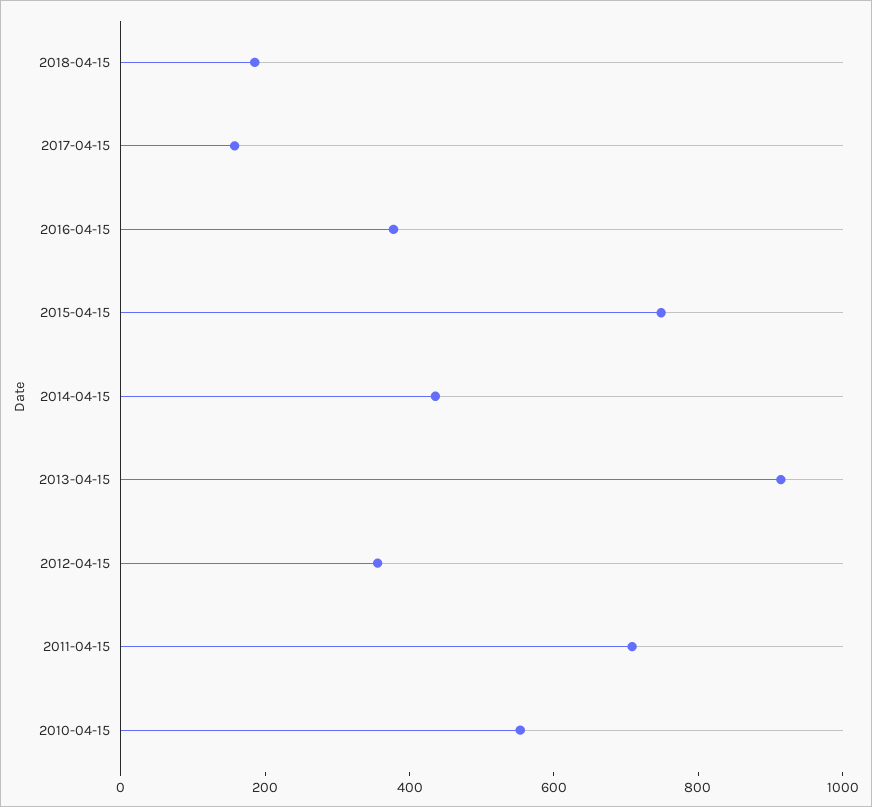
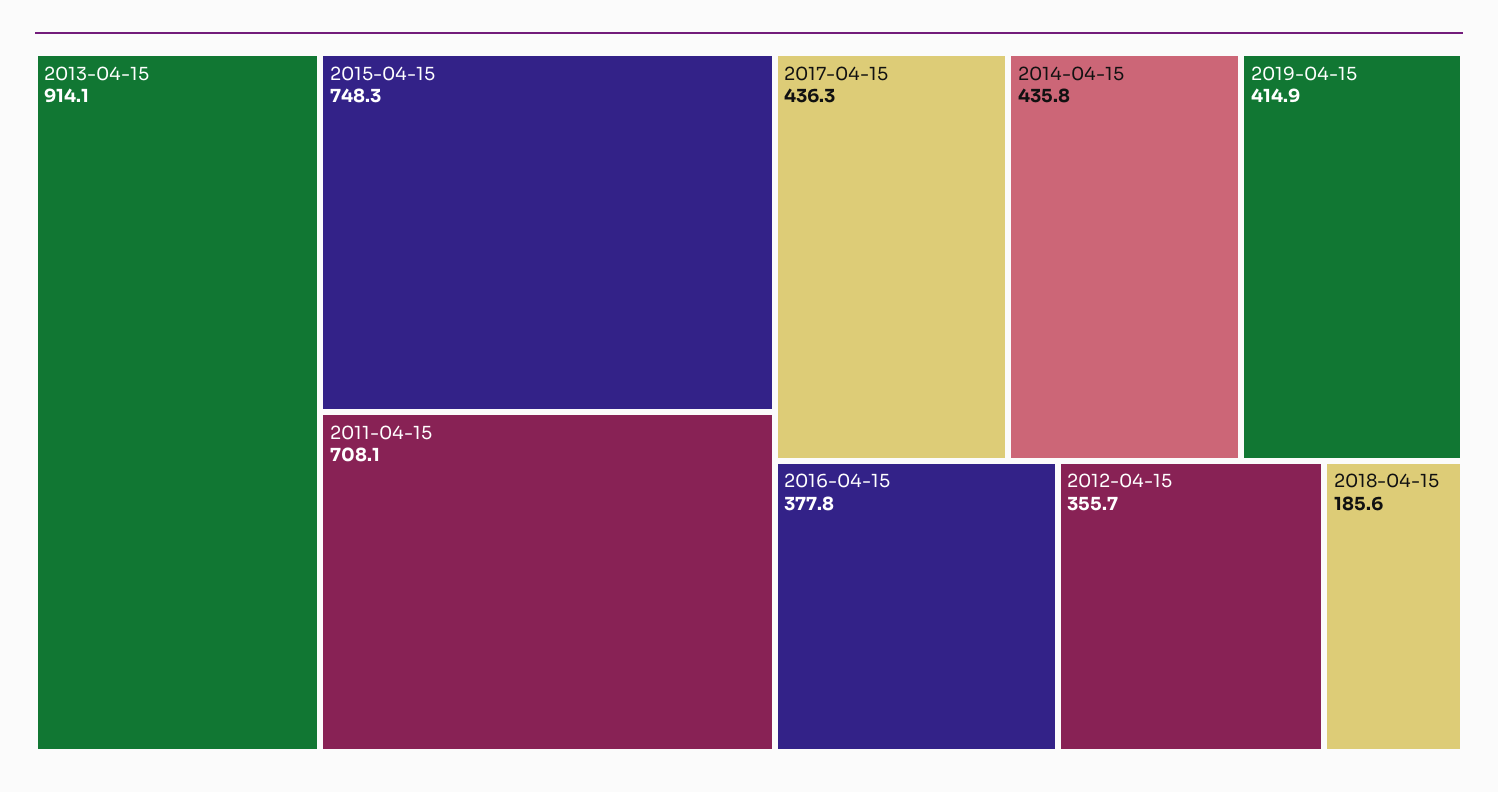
2017-04-15: 150 -> 436.3
2010-04-15: 550 -> none
2019-04-15: none -> 414.9

